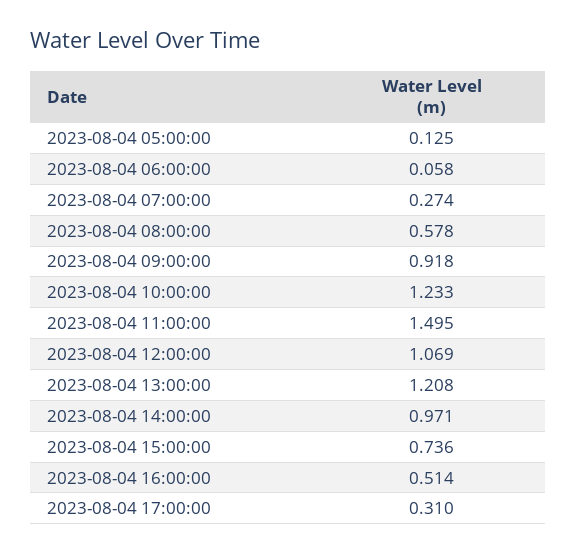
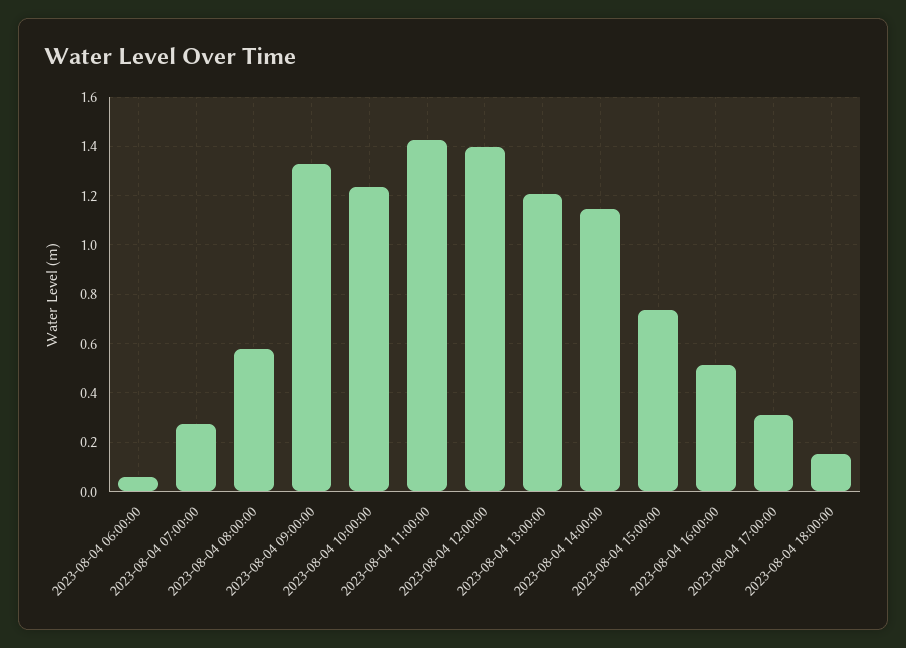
2023-08-04 05:00:00: 0.125 -> none
2023-08-04 09:00:00: 0.918 -> 1.325
2023-08-04 11:00:00: 1.495 -> 1.425
2023-08-04 12:00:00: 1.069 -> 1.4
2023-08-04 14:00:00: 0.971 -> 1.15
2023-08-04 18:00:00: none -> 0.15

